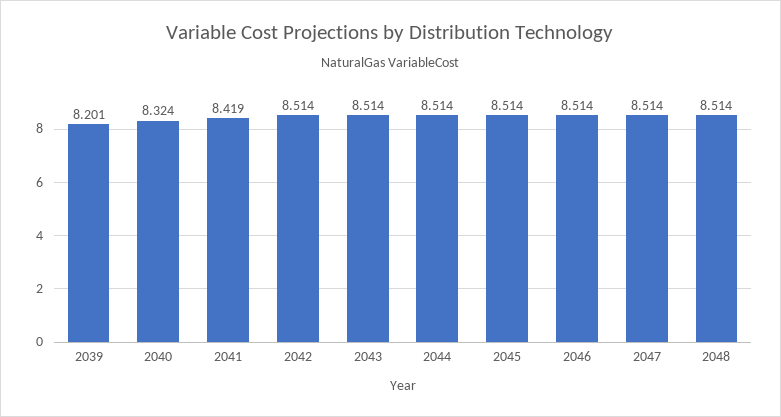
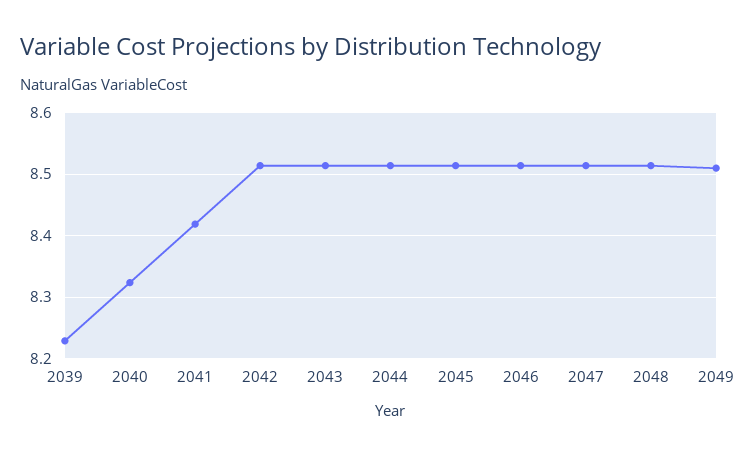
2039: 8.201 -> 8.23
2049: none -> 8.51

